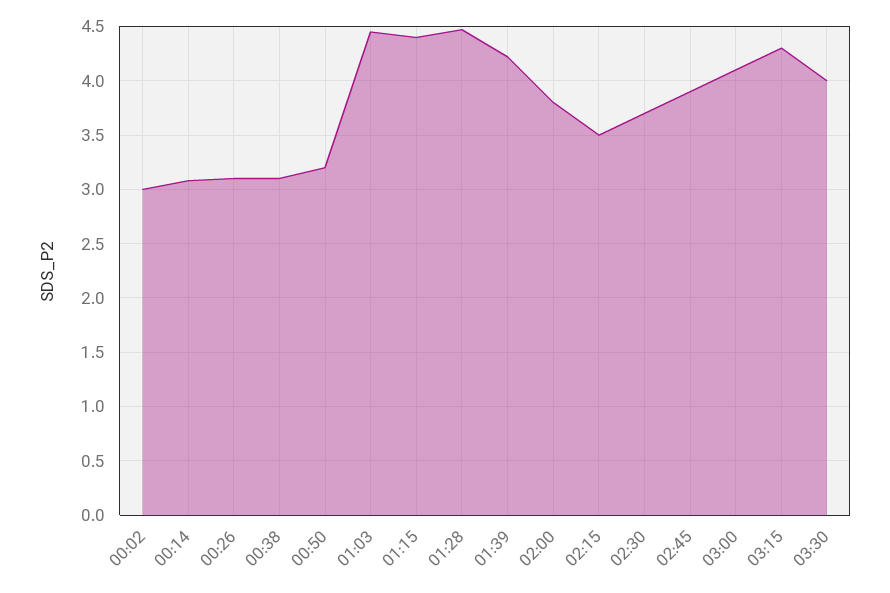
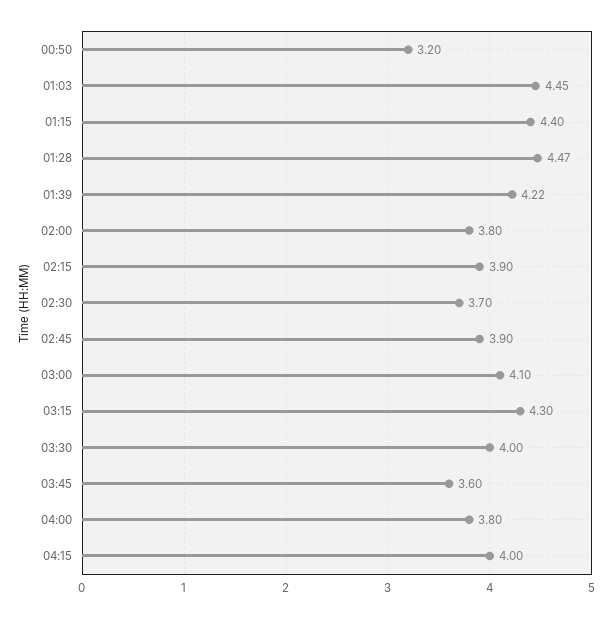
00:02: 3 -> none
00:14: 3.1 -> none
00:26: 3.1 -> none
00:38: 3.1 -> none
02:15: 3.5 -> 3.9
03:45: none -> 3.6
04:00: none -> 3.8
04:15: none -> 4

